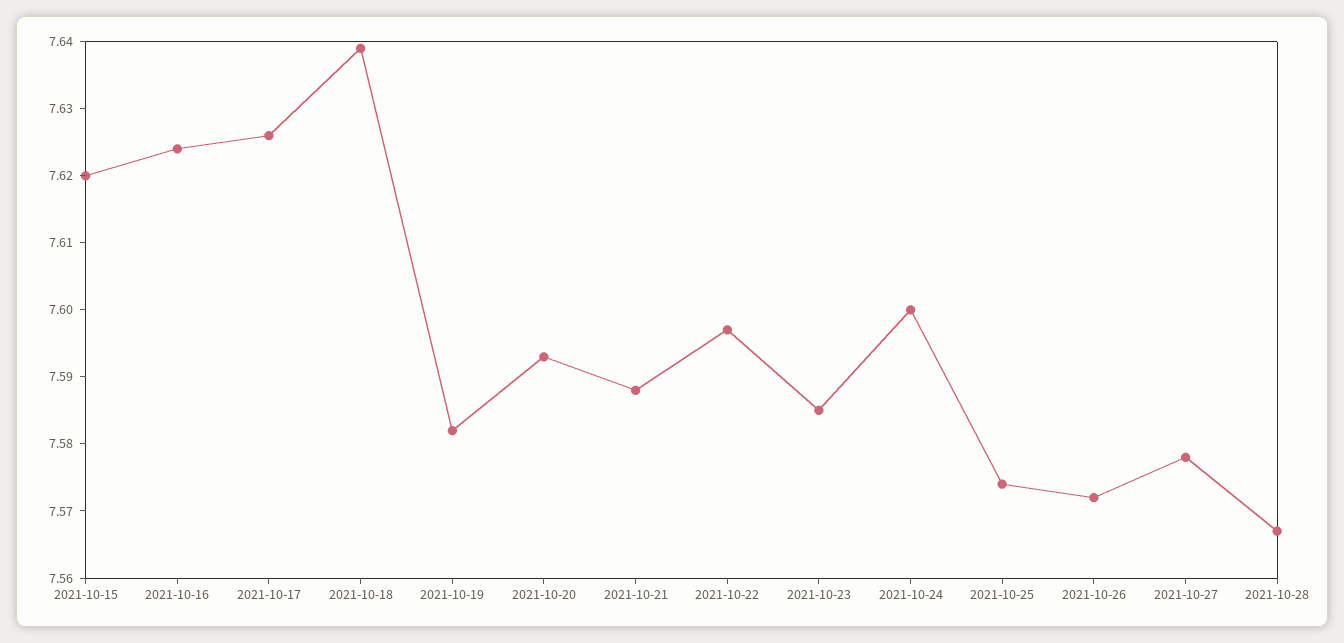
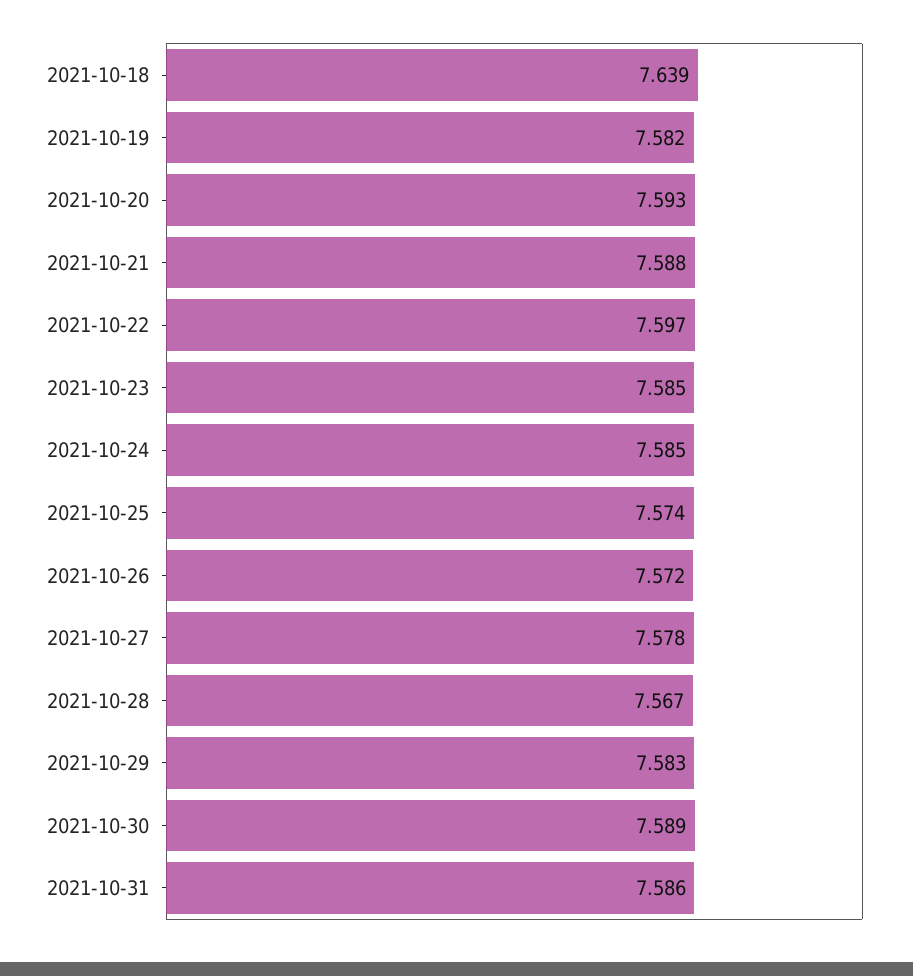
2021-10-15: 7.62 -> none
2021-10-16: 7.625 -> none
2021-10-17: 7.625 -> none
2021-10-24: 7.6 -> 7.585
2021-10-29: none -> 7.583
2021-10-30: none -> 7.589
2021-10-31: none -> 7.586

